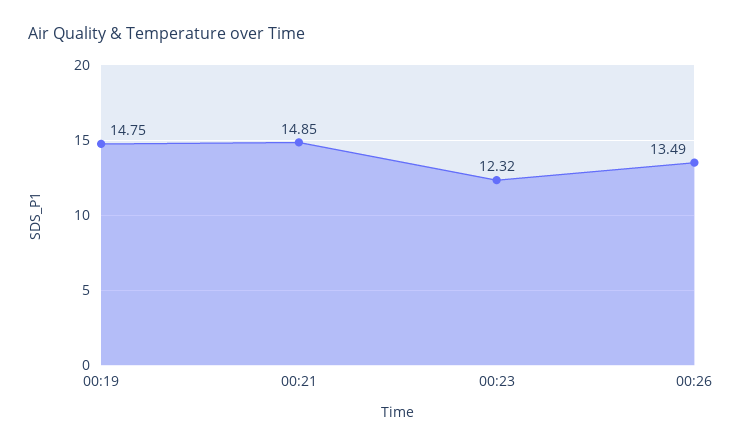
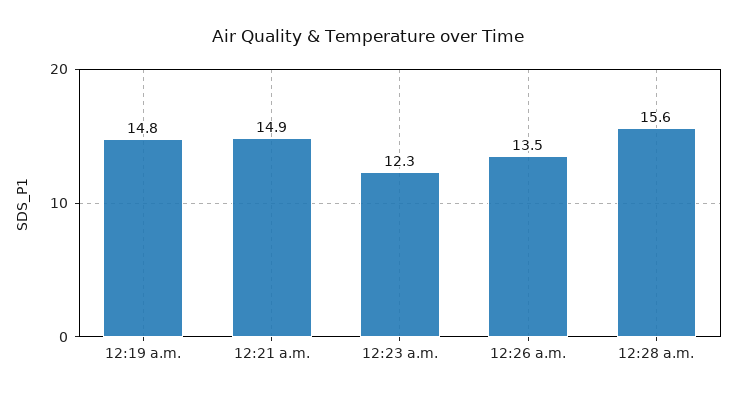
12:28 a.m.: none -> 15.6

